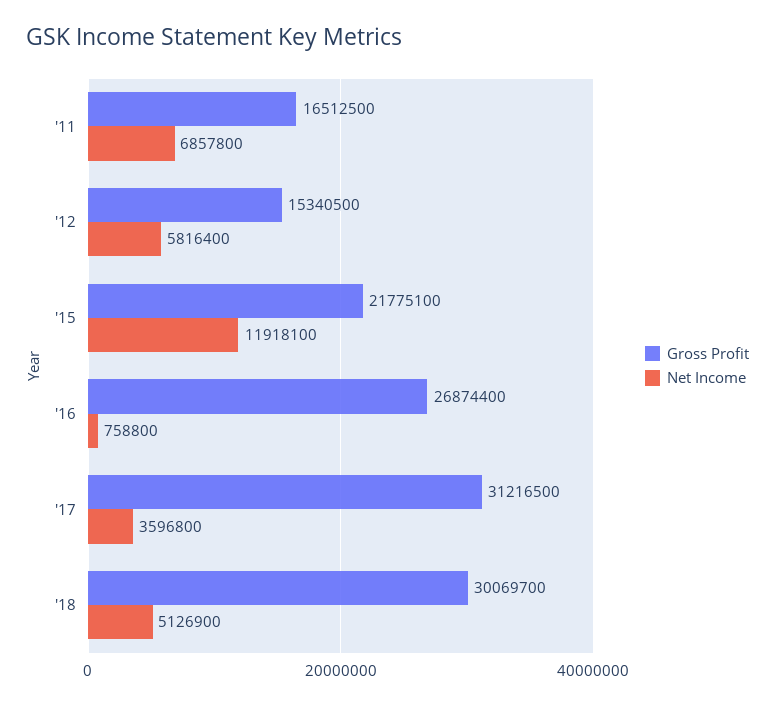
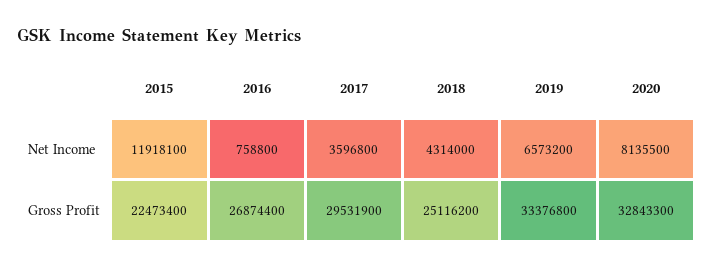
Gross Profit, '11: 16512500 -> none
Net Income, '11: 6857800 -> none
Gross Profit, '12: 15340500 -> none
Net Income, '12: 5816400 -> none
Gross Profit, '15: 21775100 -> 22473400
Gross Profit, '17: 31216500 -> 29531900
Gross Profit, '18: 30069700 -> 25116200
Net Income, '18: 5126900 -> 4314000
Net Income, 2019: none -> 6573200
Net Income, 2020: none -> 8135500
Gross Profit, 2019: none -> 33376800
Gross Profit, 2020: none -> 32843300

